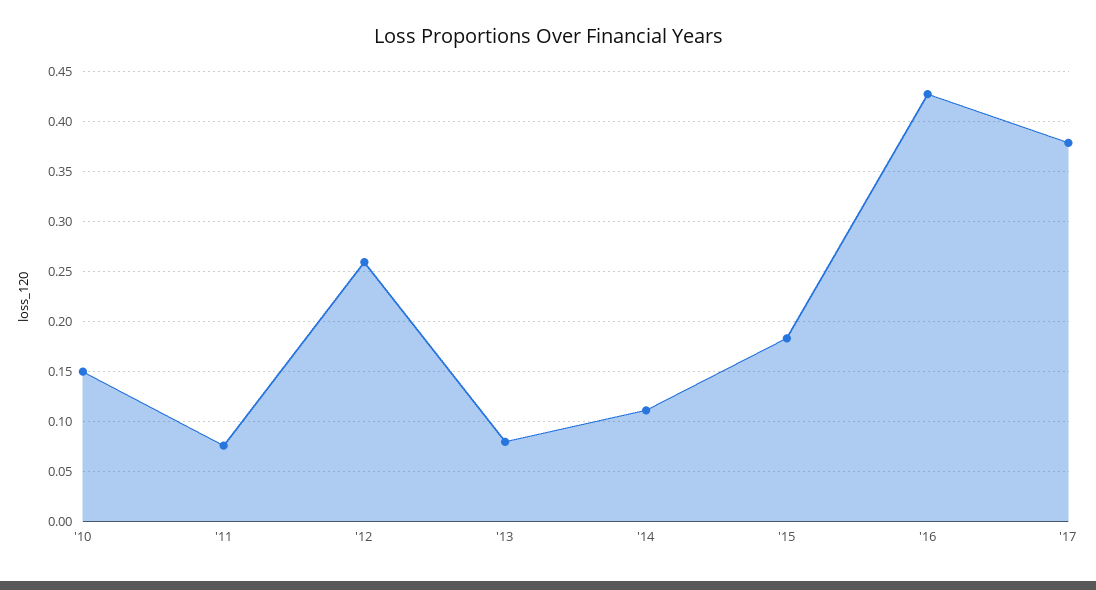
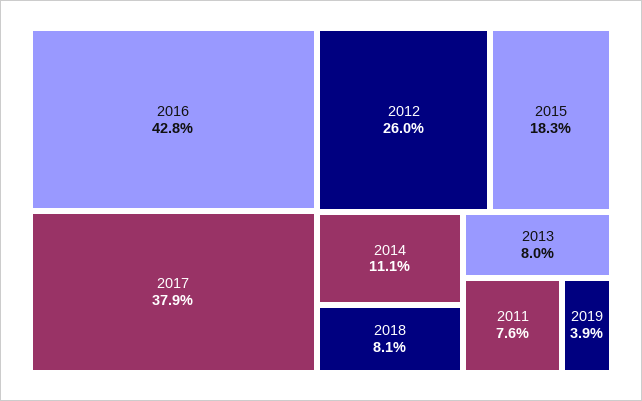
'10: 0.15 -> none
2018: none -> 0.081
2019: none -> 0.039

